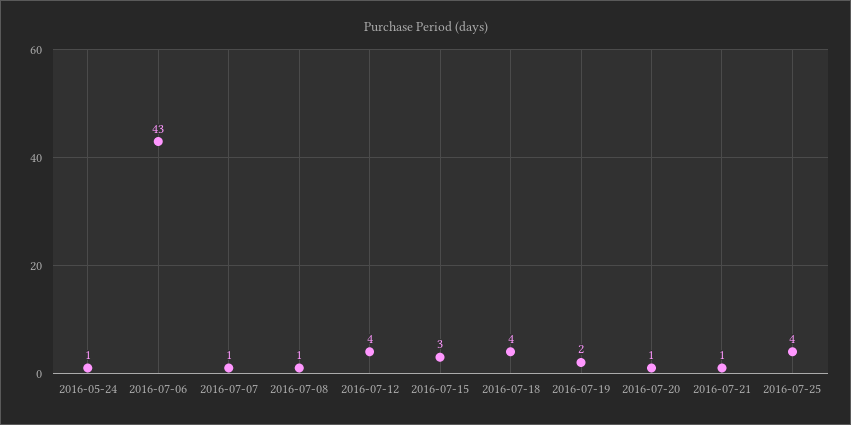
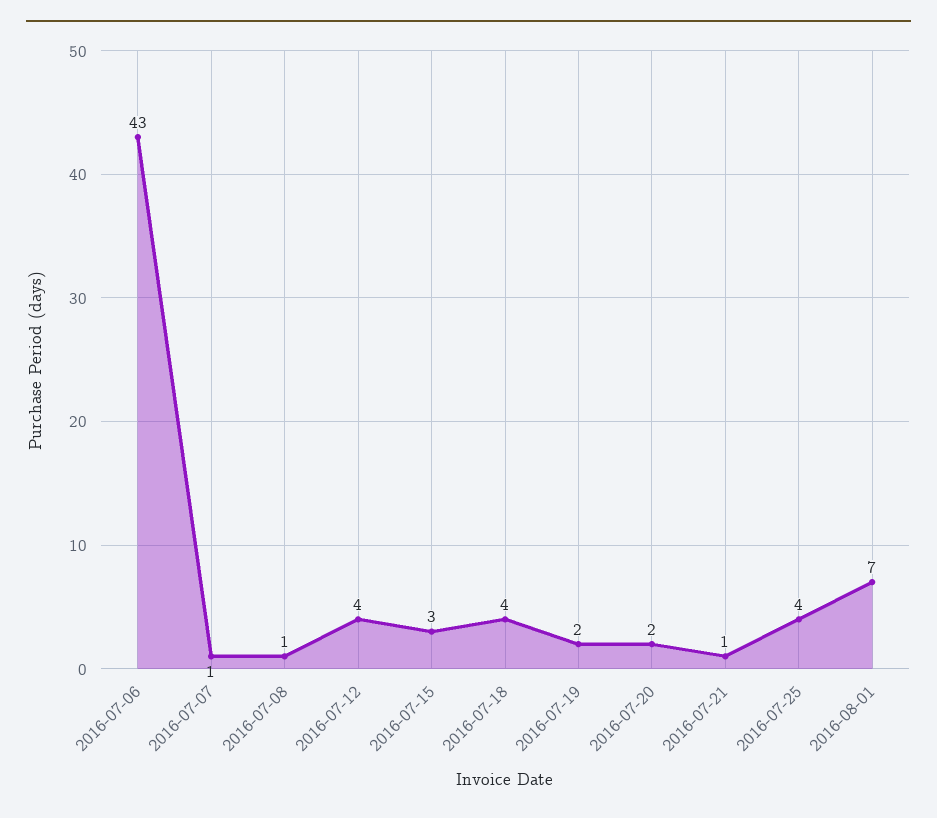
2016-05-24: 1 -> none
2016-07-20: 1 -> 2
2016-08-01: none -> 7

